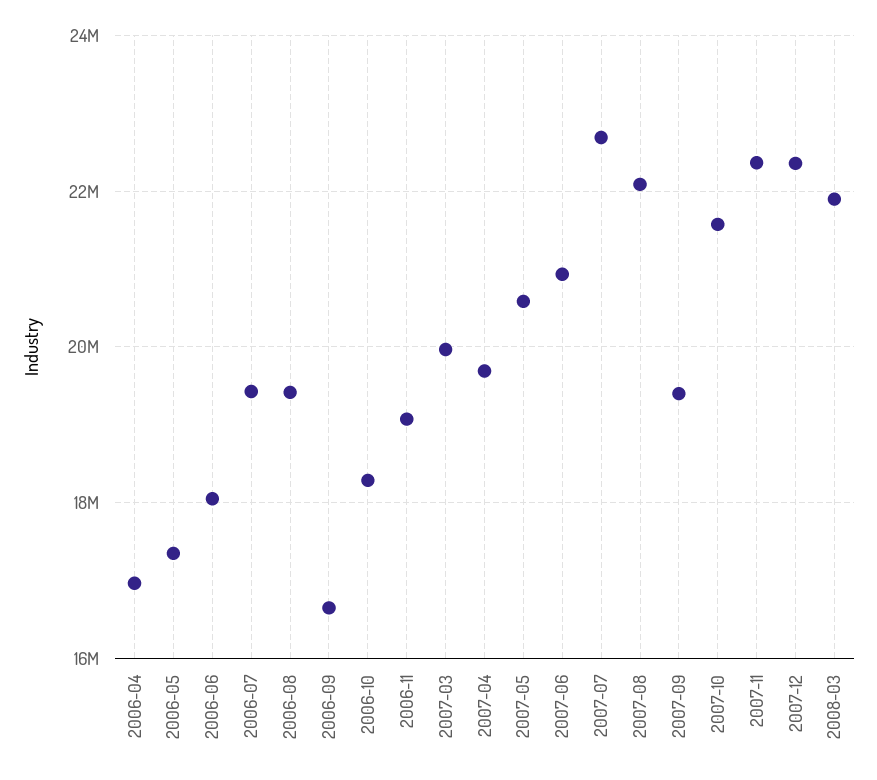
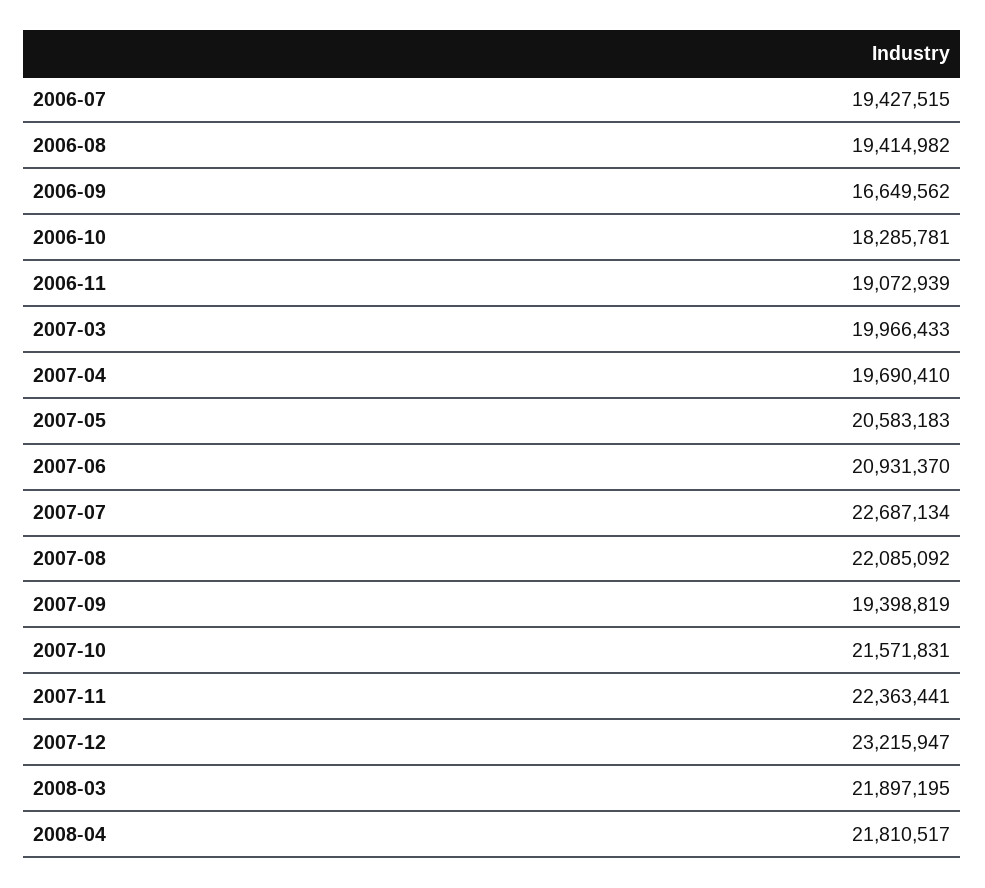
2006-04: 17000000 -> none
2006-05: 17400000 -> none
2006-06: 18000000 -> none
2007-12: 22400000 -> 23215947
2008-04: none -> 21810517

